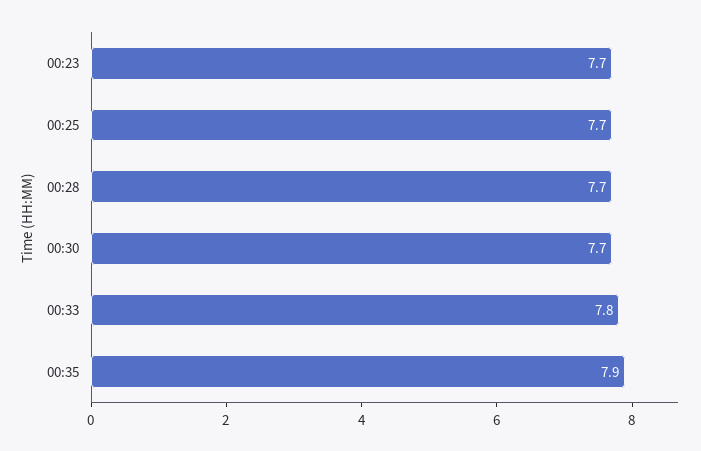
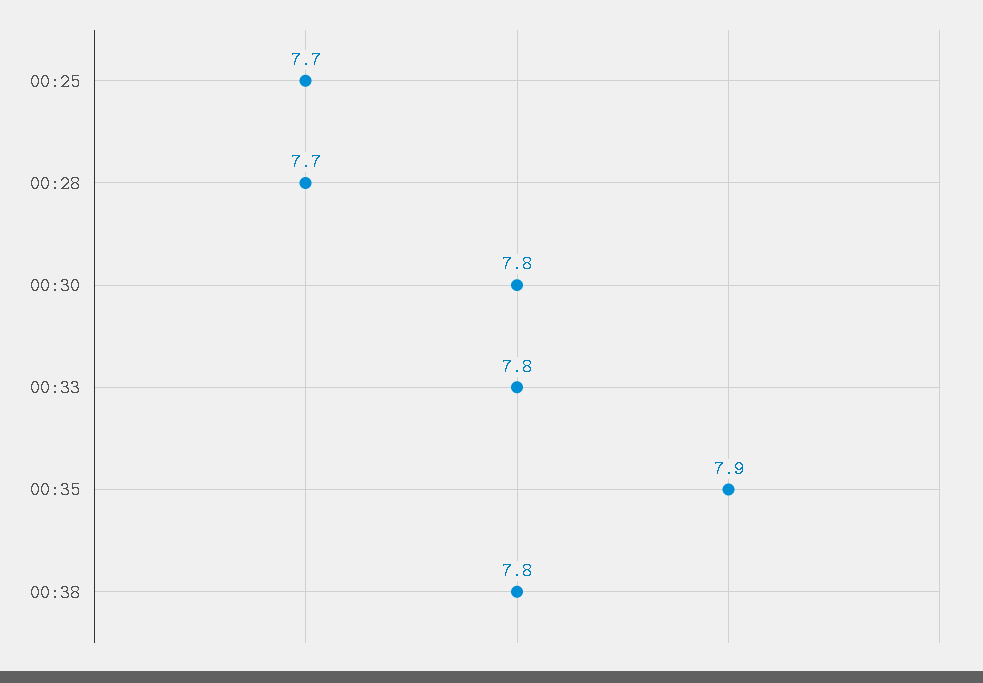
00:23: 7.7 -> none
00:30: 7.7 -> 7.8
00:38: none -> 7.8

